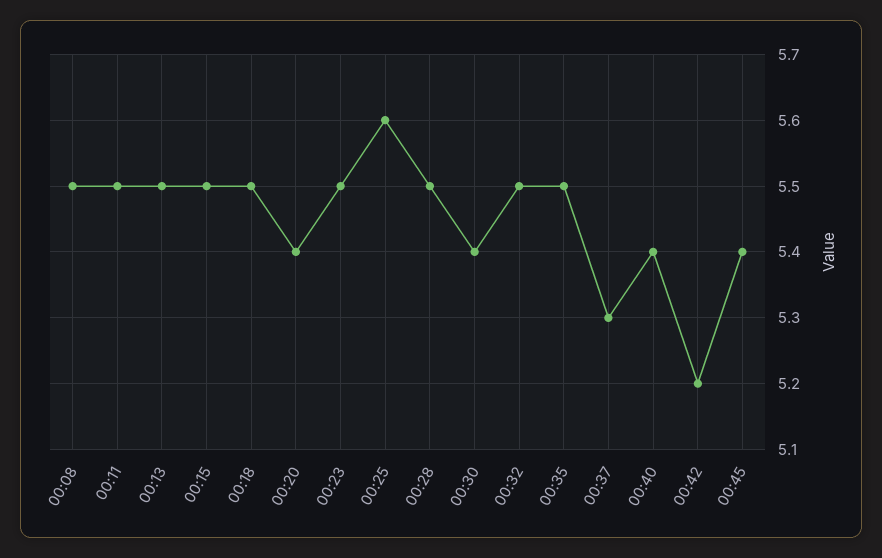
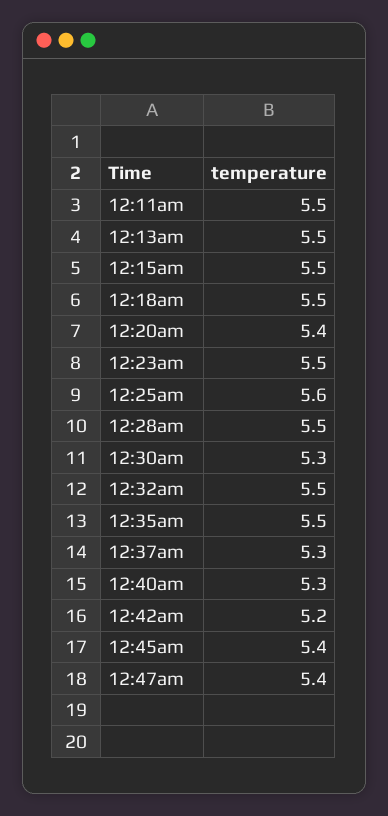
00:08: 5.5 -> none
00:30: 5.4 -> 5.3
00:40: 5.4 -> 5.3
12:47am: none -> 5.4

